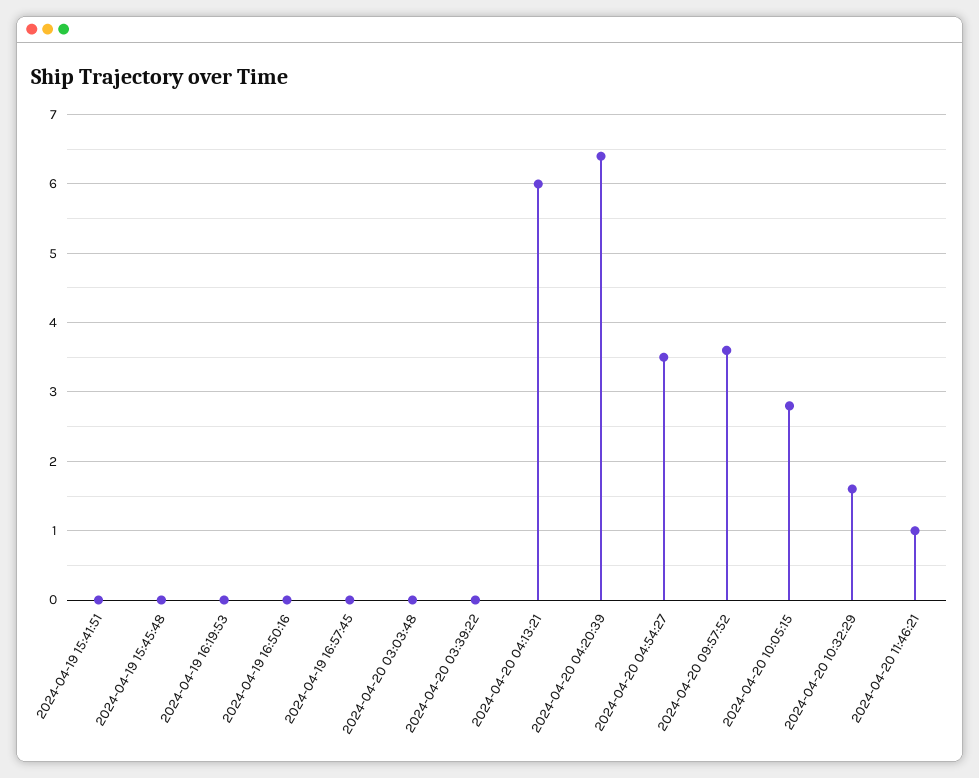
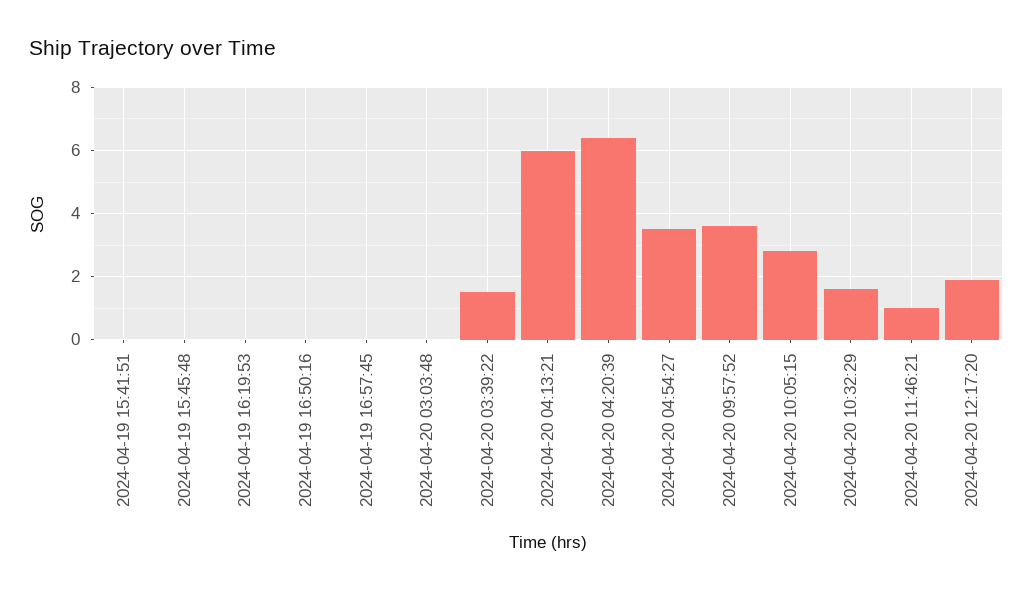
2024-04-20 03:39:22: 0 -> 1.5
2024-04-20 12:17:20: none -> 2

